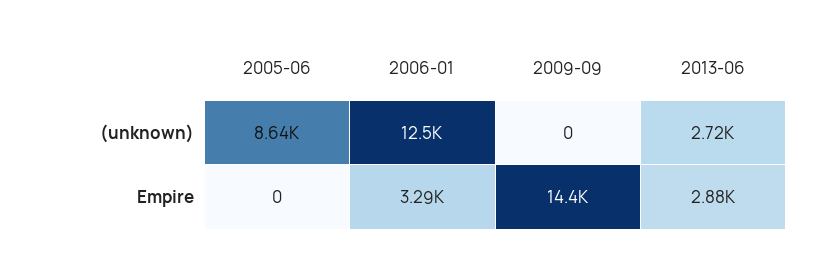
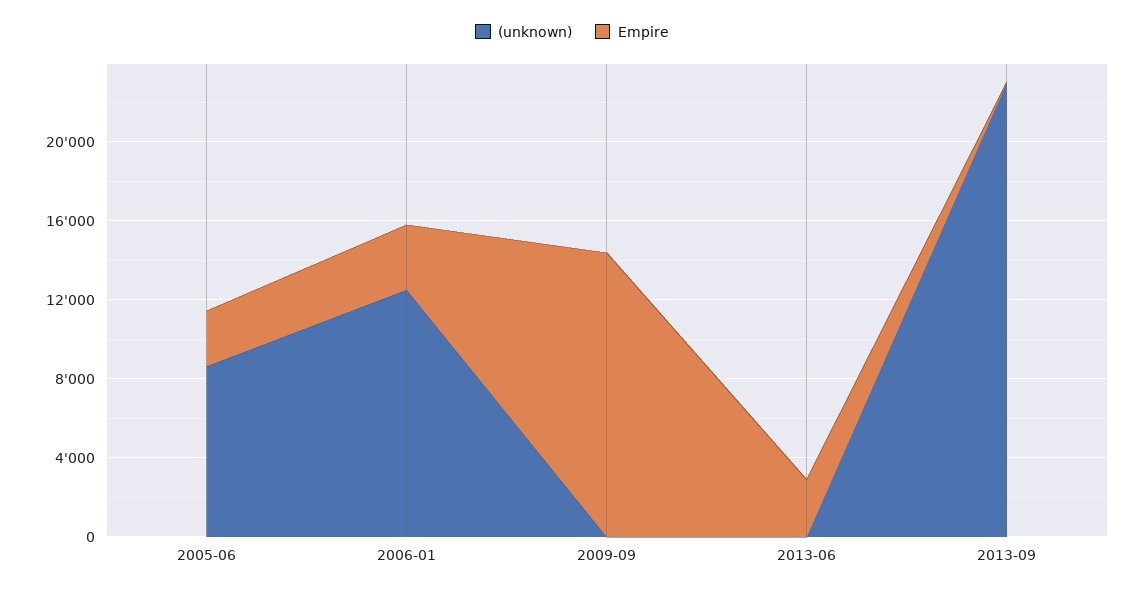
(unknown), 2013-06: 2720 -> 0
Empire, 2005-06: 0 -> 3000
(unknown), 2013-09: none -> 23000
Empire, 2013-09: none -> 0

